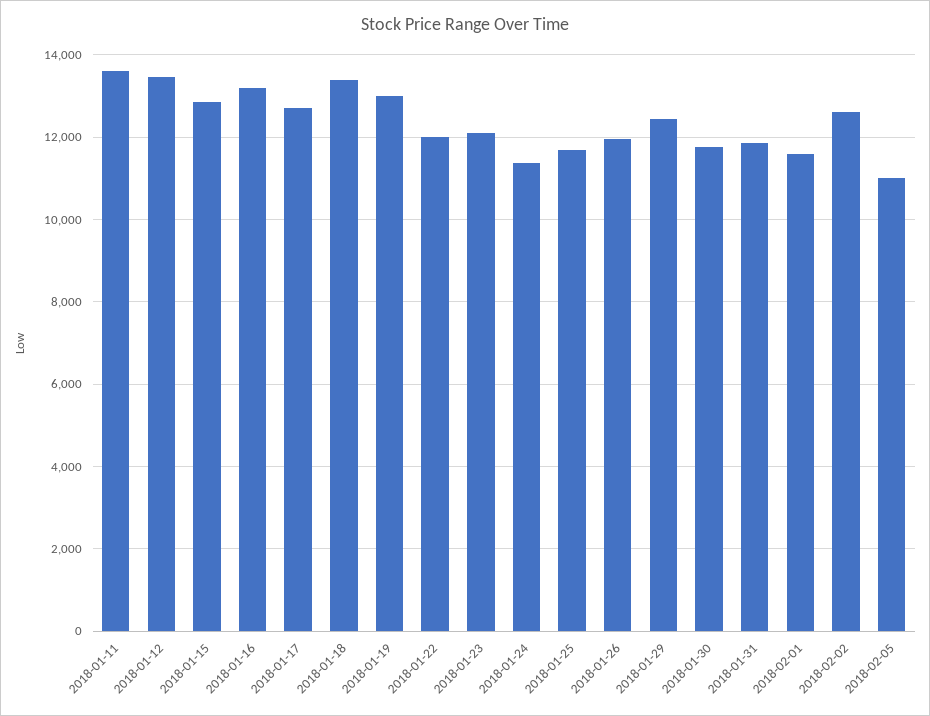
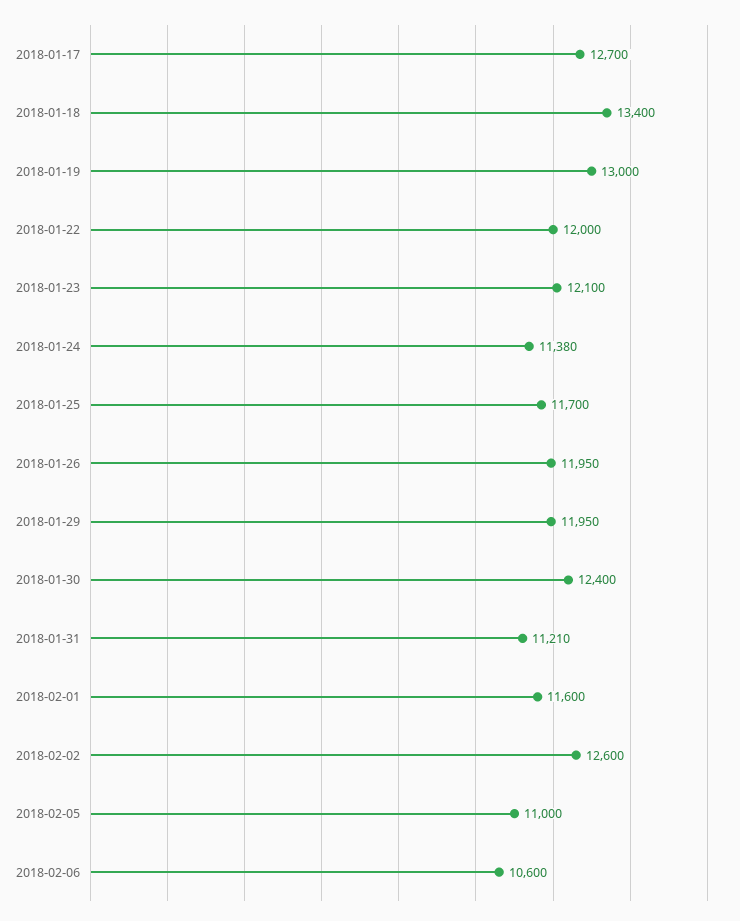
2018-01-11: 13600 -> none
2018-01-12: 13400 -> none
2018-01-15: 12800 -> none
2018-01-16: 13200 -> none
2018-01-29: 12400 -> 11950
2018-01-30: 11800 -> 12400
2018-01-31: 11800 -> 11210
2018-02-06: none -> 10600

